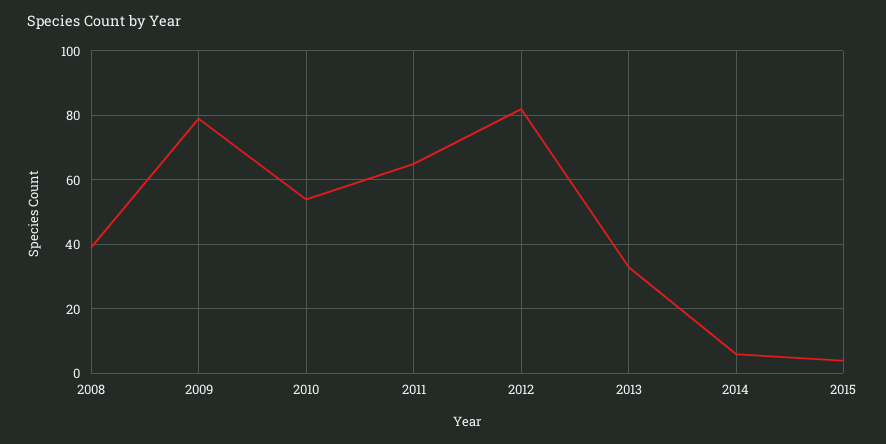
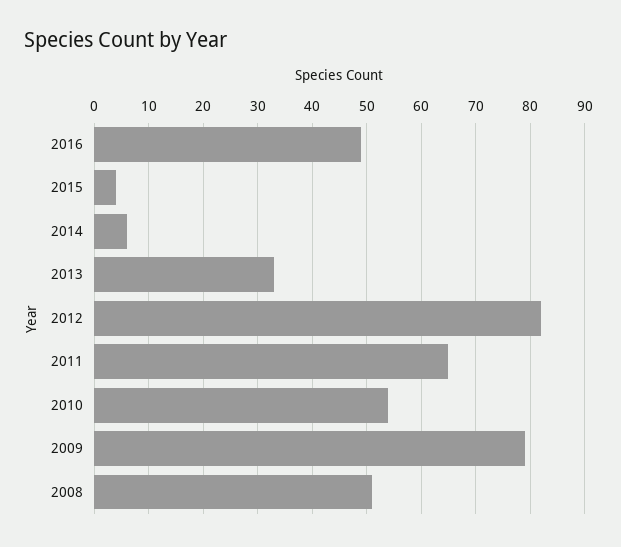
2008: 40 -> 50
2016: none -> 50

